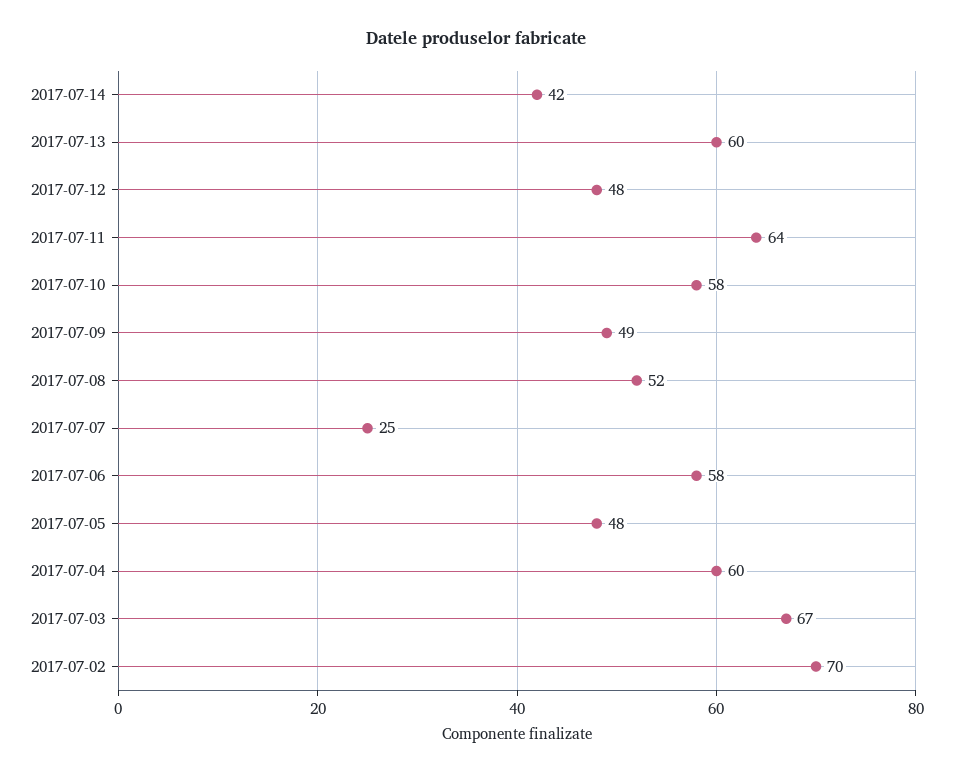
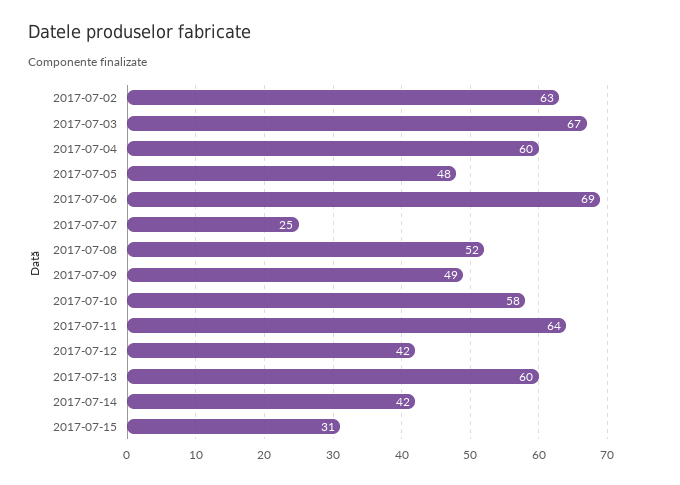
2017-07-12: 48 -> 42
2017-07-06: 58 -> 69
2017-07-02: 70 -> 63
2017-07-15: none -> 31

